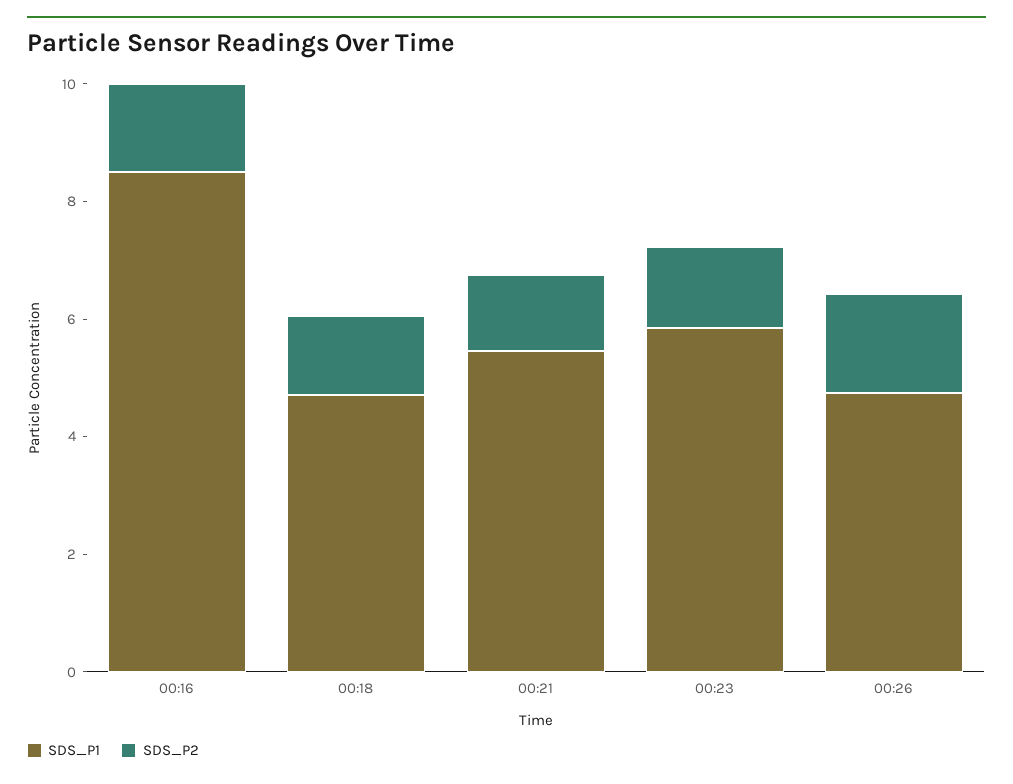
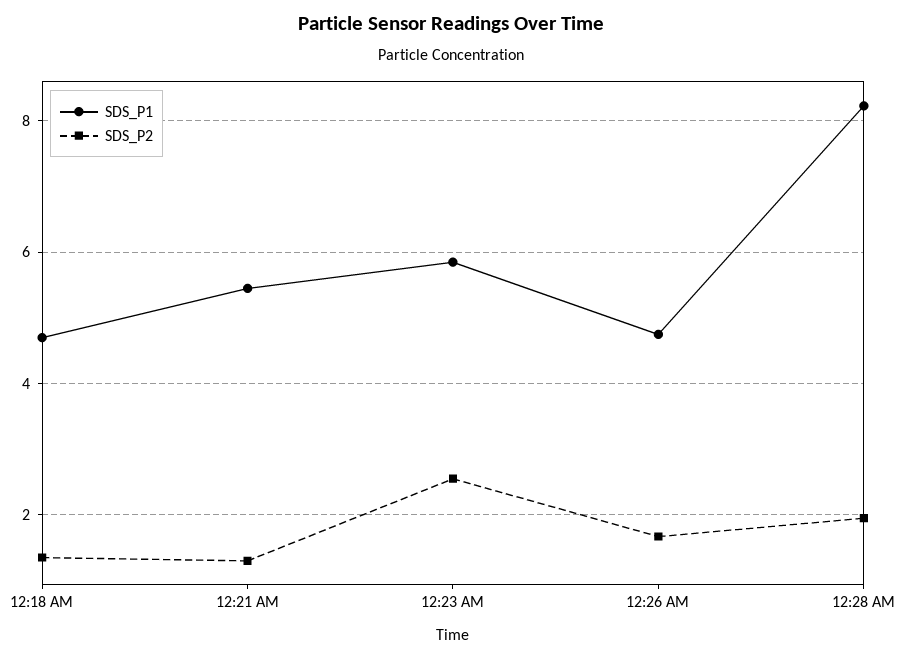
SDS_P1, 00:16: 8.5 -> none
SDS_P2, 00:16: 1.5 -> none
SDS_P2, 00:23: 1.5 -> 2.6
SDS_P1, 12:28 AM: none -> 8.2
SDS_P2, 12:28 AM: none -> 2

